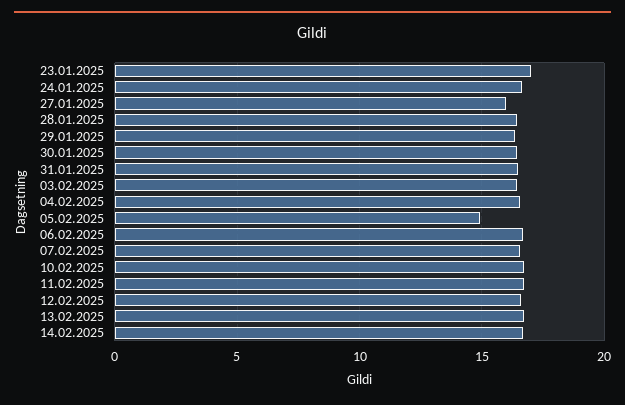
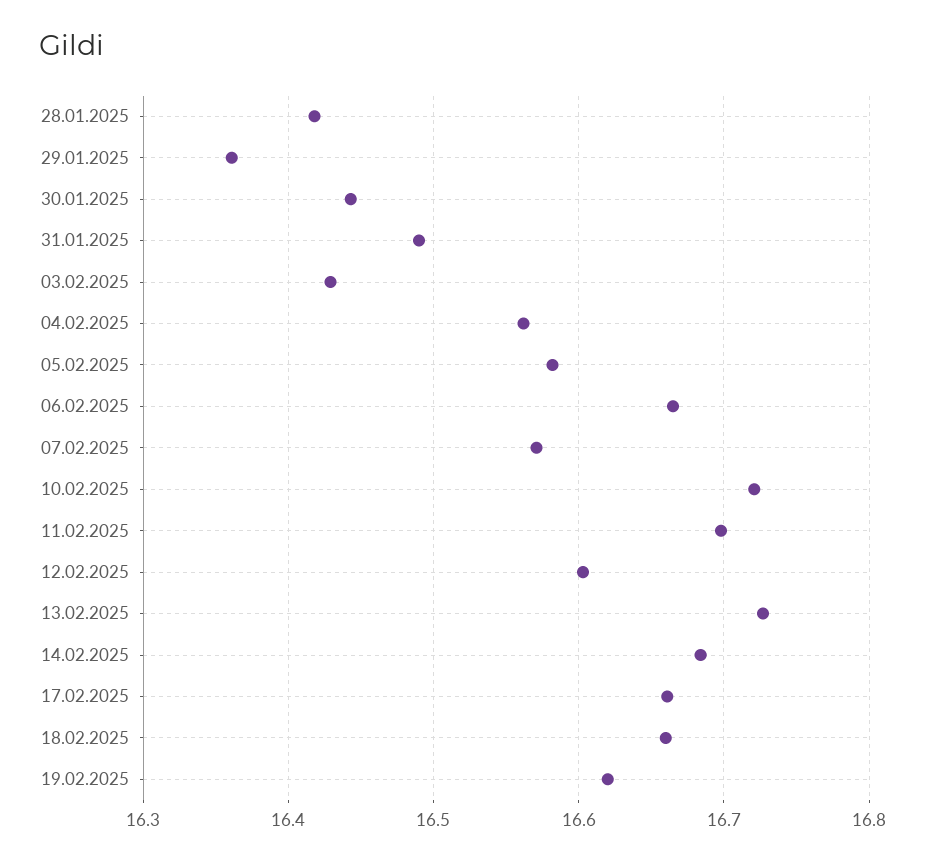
23.01.2025: 17 -> none
24.01.2025: 16.5 -> none
27.01.2025: 16 -> none
05.02.2025: 15 -> 16.58
17.02.2025: none -> 16.66
18.02.2025: none -> 16.66
19.02.2025: none -> 16.62

